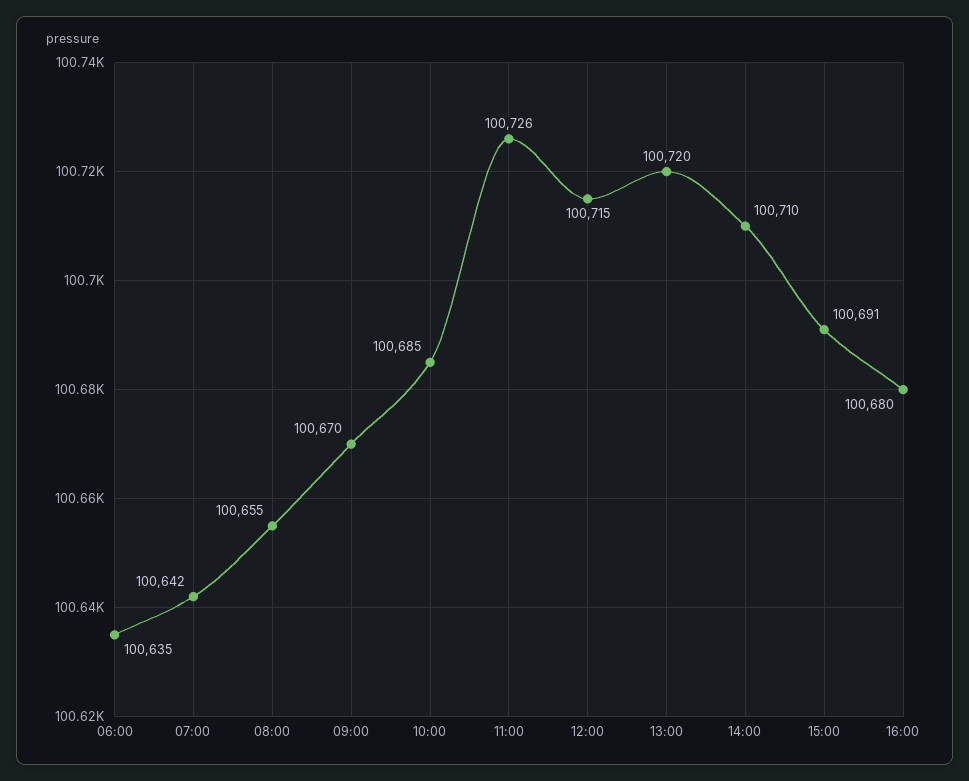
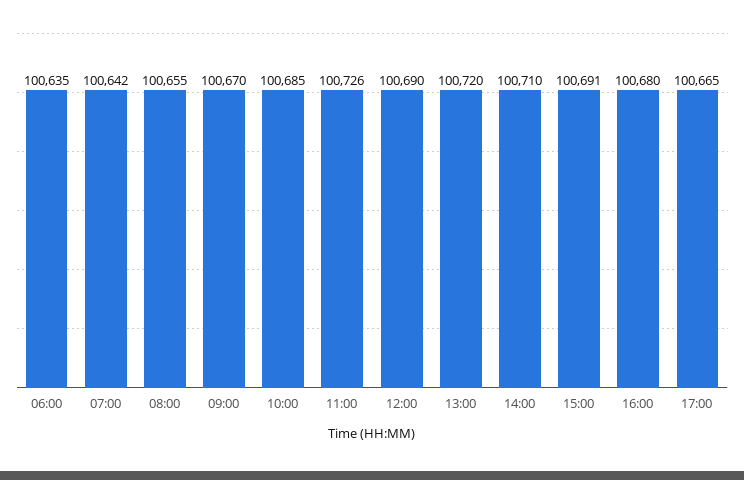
12:00: 100715 -> 100690
17:00: none -> 100665

